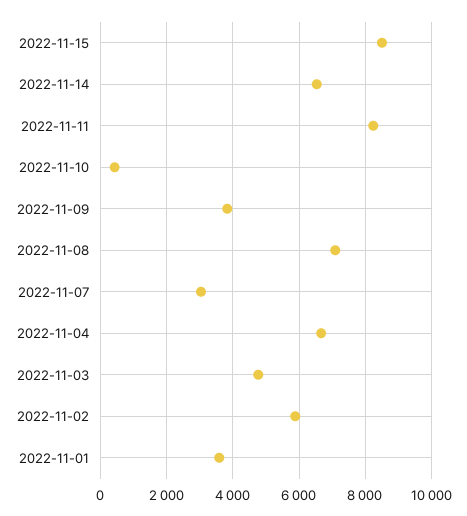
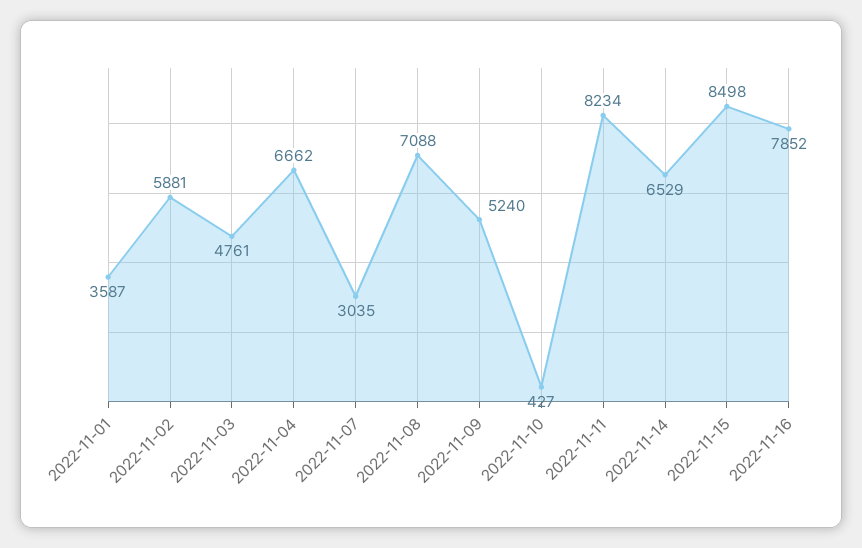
2022-11-09: 3800 -> 5240
2022-11-16: none -> 7852

